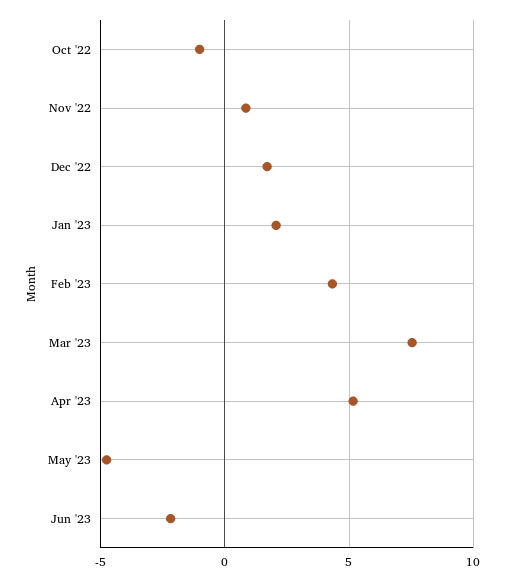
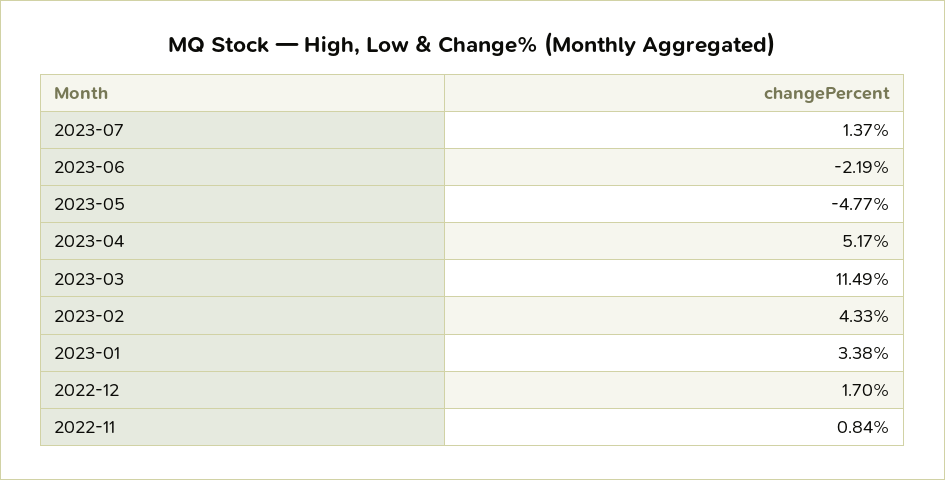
Oct '22: -1 -> none
Jan '23: 2 -> 3.38
Mar '23: 7.5 -> 11.49
2023-07: none -> 1.37

